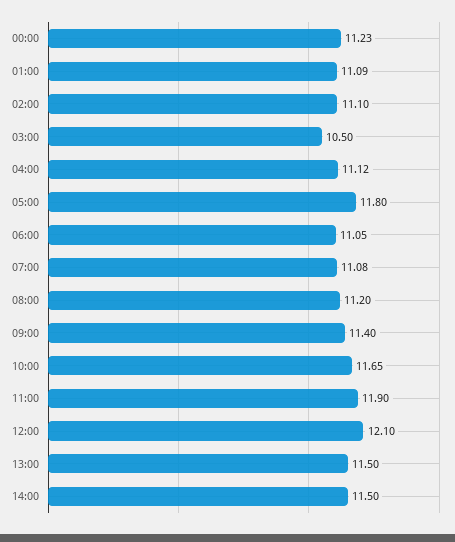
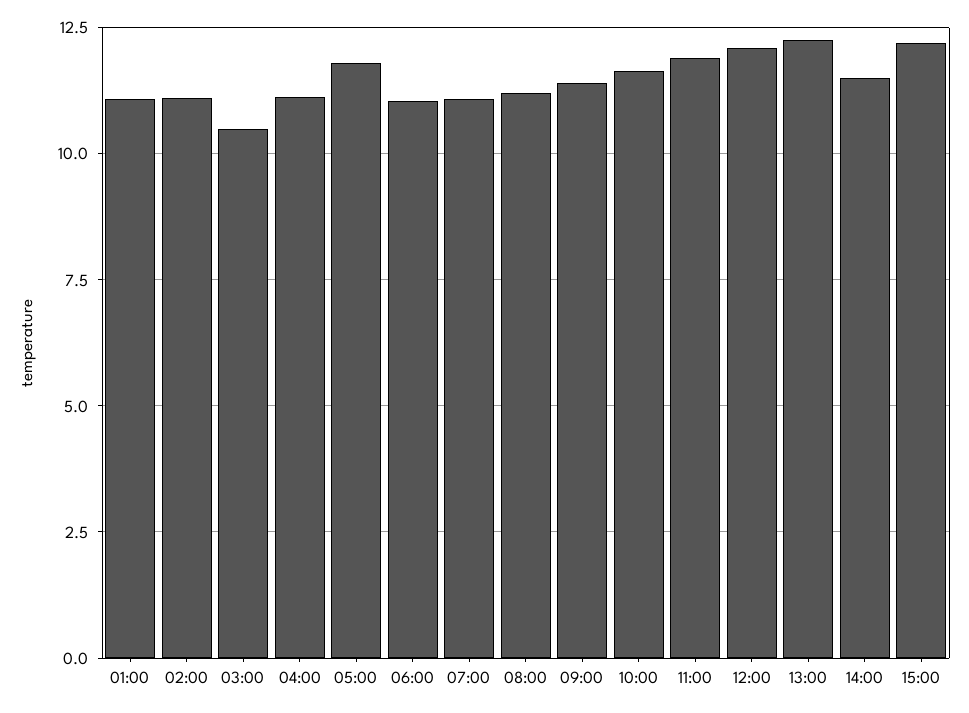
00:00: 11.23 -> none
13:00: 11.5 -> 12.25
15:00: none -> 12.25

